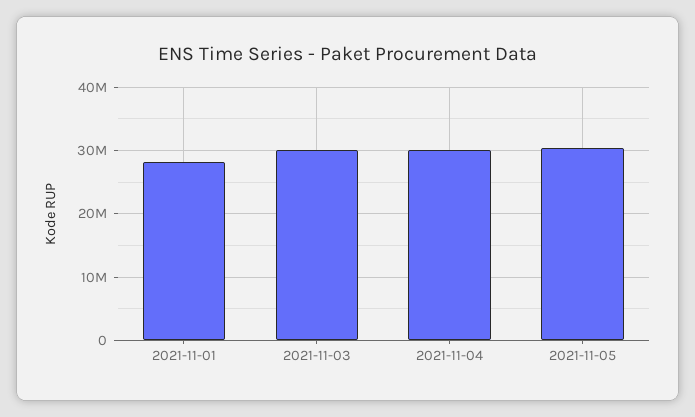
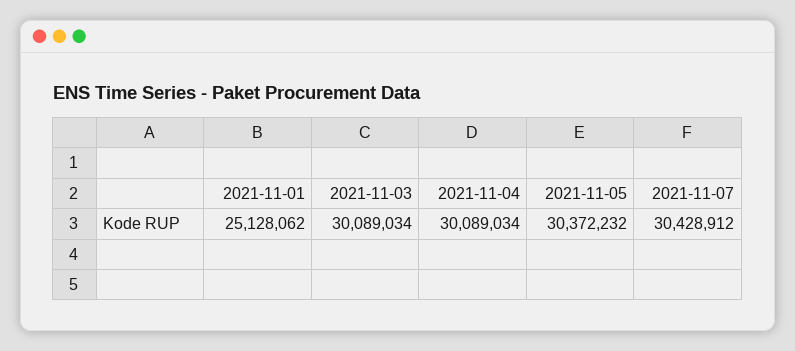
2021-11-01: 28000000 -> 25128062
2021-11-07: none -> 30428912

